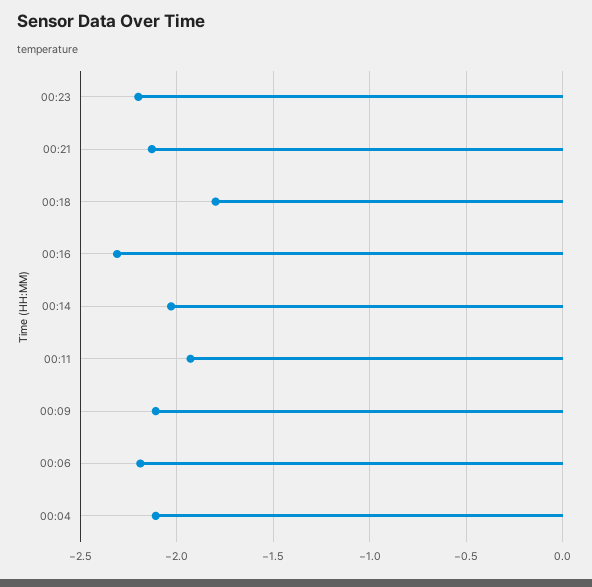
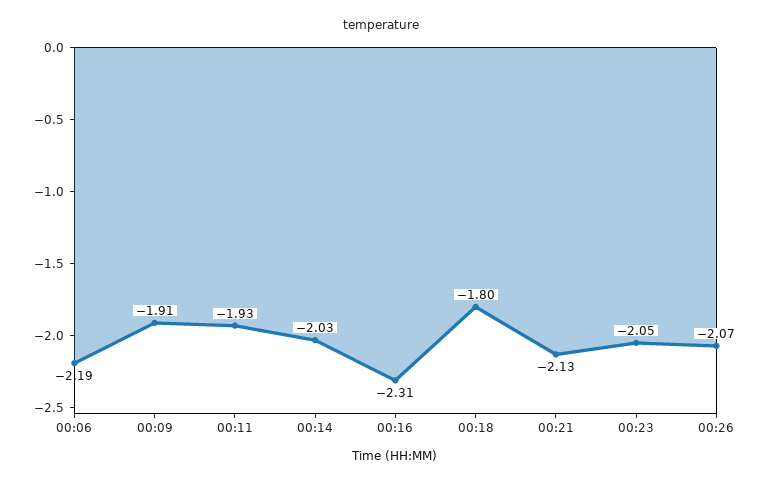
00:23: -2.2 -> -2.05
00:09: -2.1 -> -1.91
00:04: -2.1 -> none
00:26: none -> -2.07

